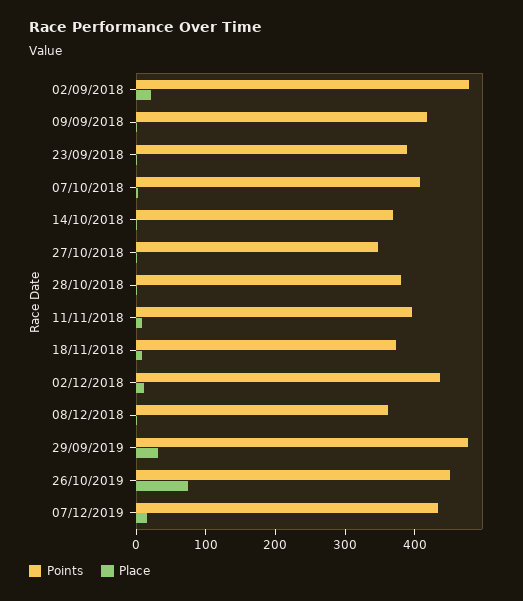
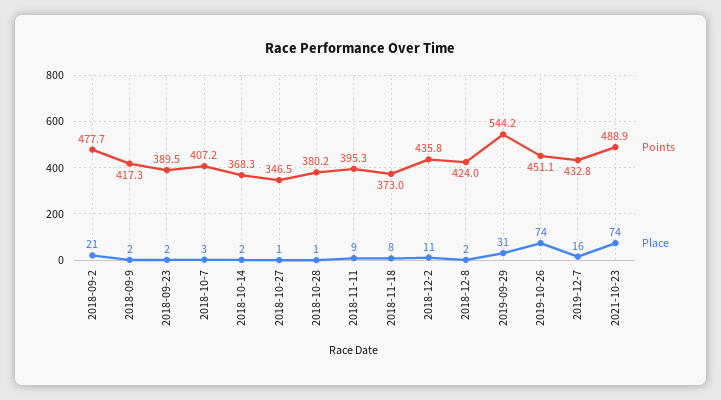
Points, 08/12/2018: 360 -> 424
Points, 29/09/2019: 480 -> 544.2
Points, 2021-10-23: none -> 488.9
Place, 2021-10-23: none -> 74

